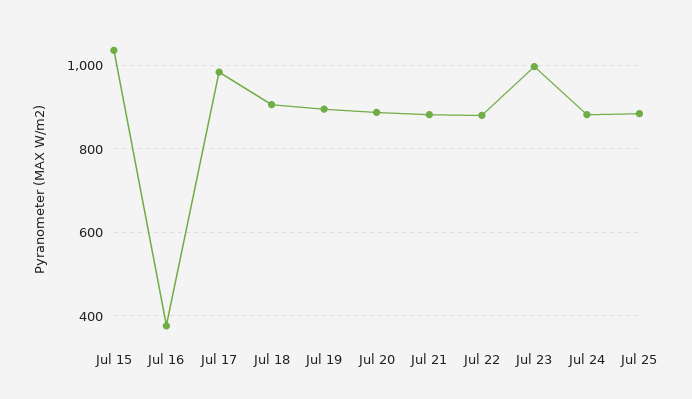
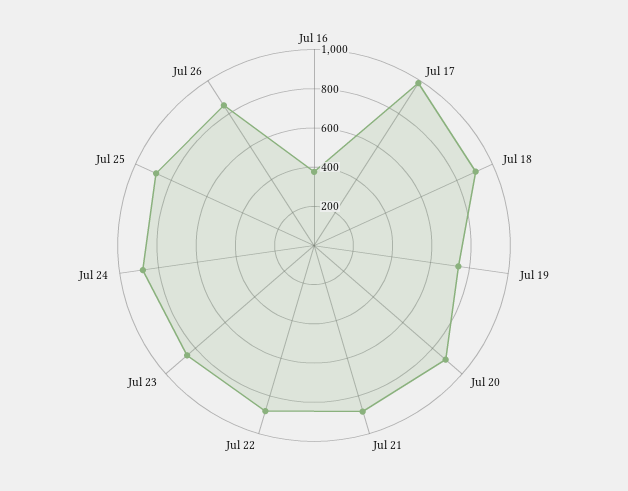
Jul 15: 1040 -> none
Jul 19: 900 -> 750
Jul 23: 1000 -> 850
Jul 26: none -> 850

